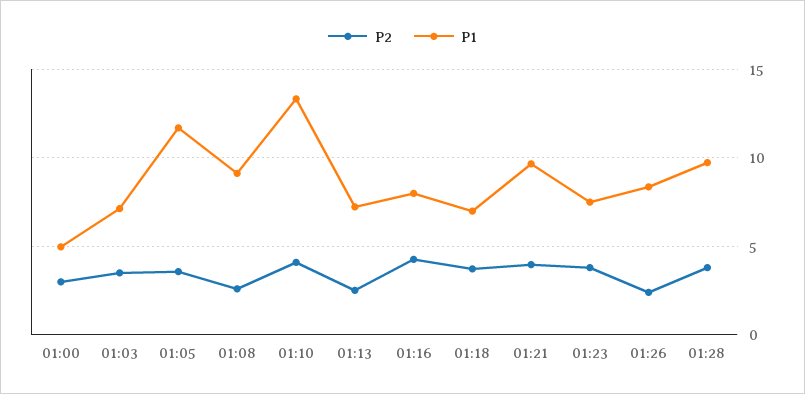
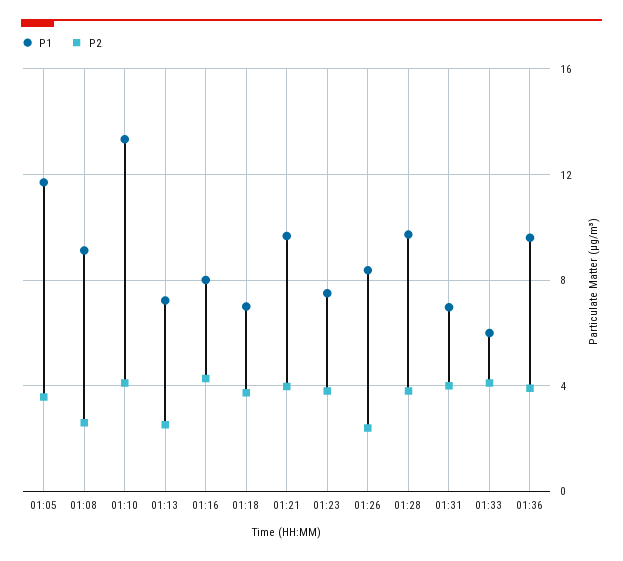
P2, 01:00: 3 -> none
P1, 01:00: 5 -> none
P2, 01:03: 3.5 -> none
P1, 01:03: 7 -> none
P1, 01:31: none -> 7
P2, 01:31: none -> 4
P1, 01:33: none -> 6
P2, 01:33: none -> 4
P1, 01:36: none -> 9.5
P2, 01:36: none -> 4

